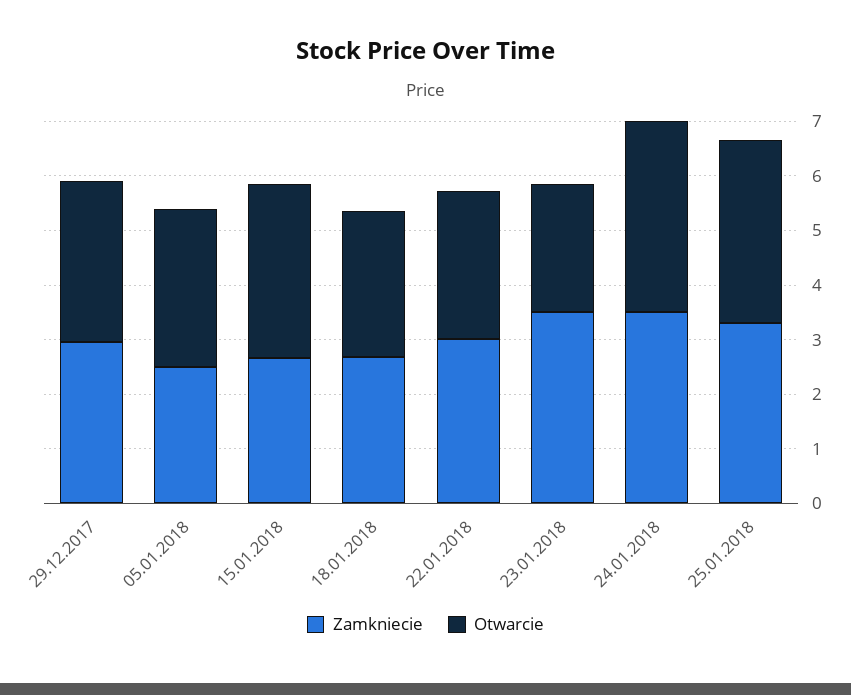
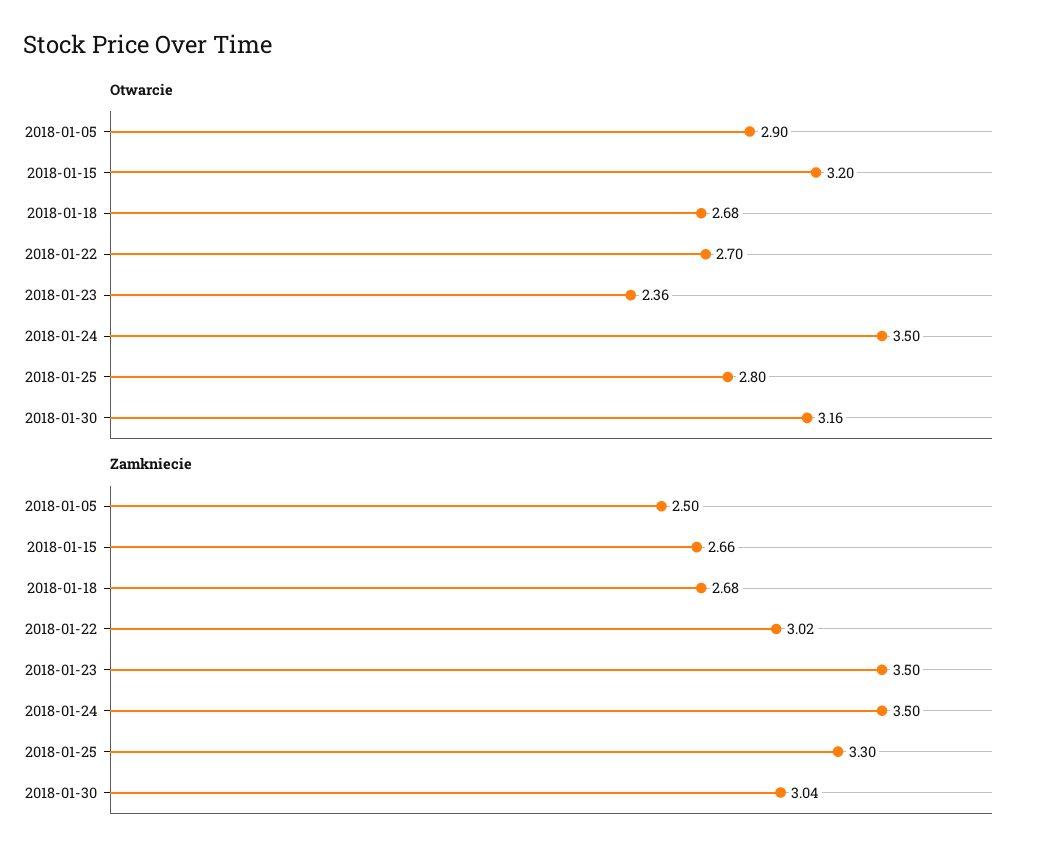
Zamkniecie, 29.12.2017: 3 -> none
Otwarcie, 29.12.2017: 3 -> none
Otwarcie, 25.01.2018: 3.4 -> 2.8
Otwarcie, 2018-01-30: none -> 3.16
Zamkniecie, 2018-01-30: none -> 3.04

